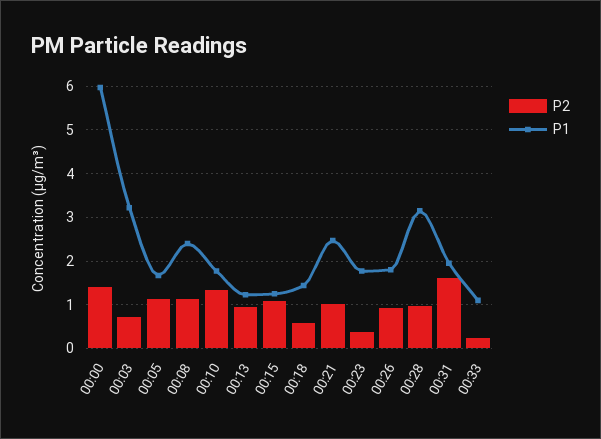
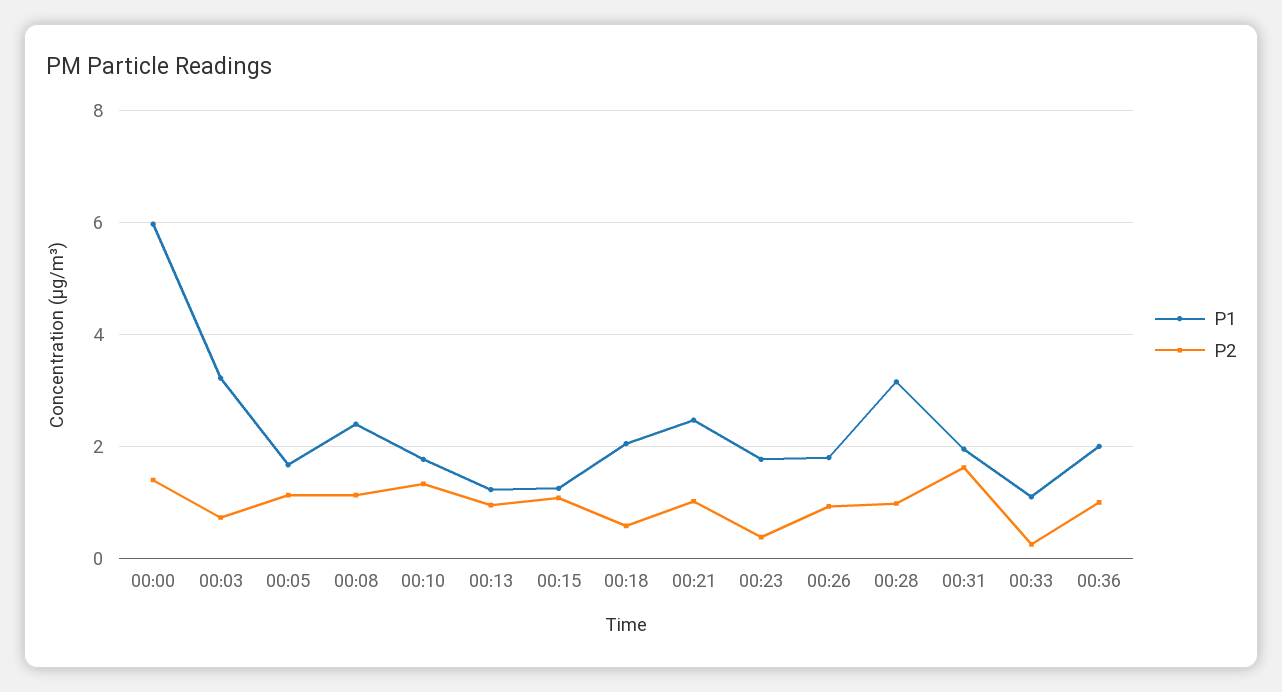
P1, 00:18: 1.4 -> 2
P1, 00:36: none -> 2
P2, 00:36: none -> 1

